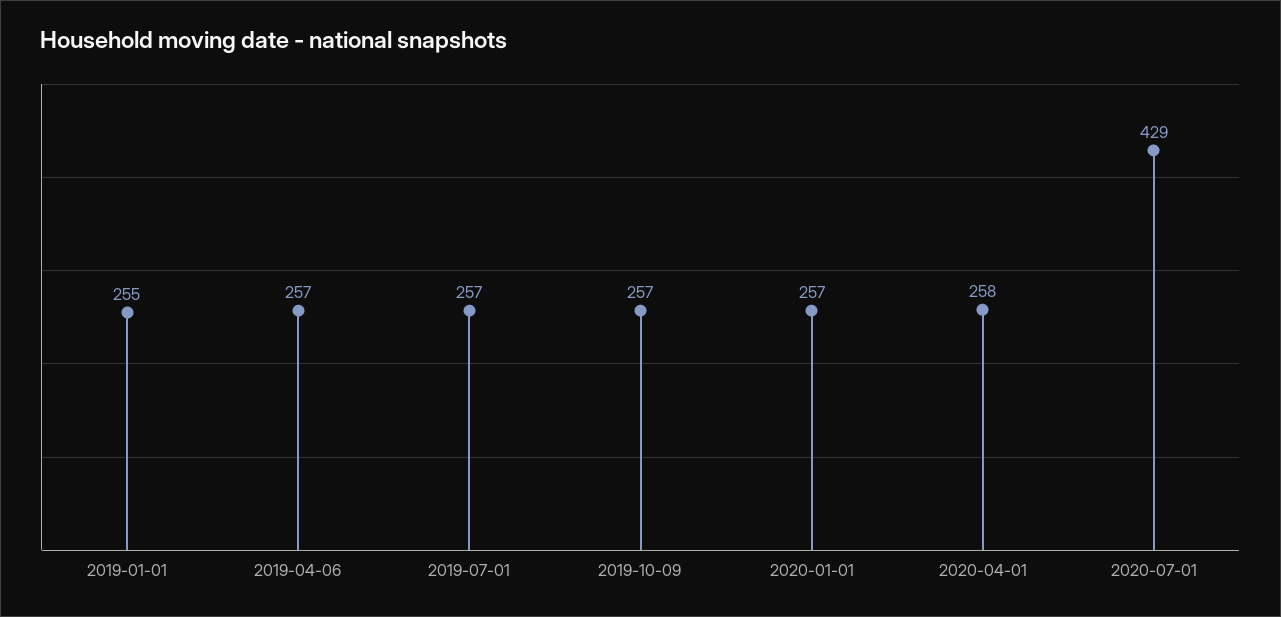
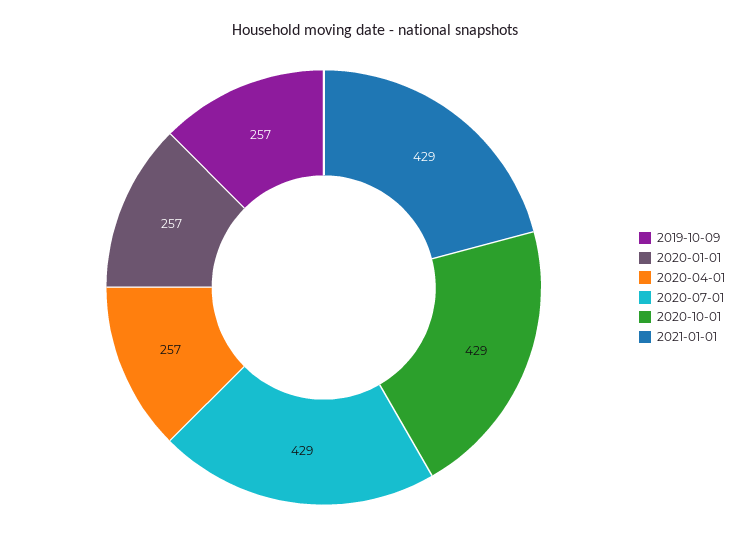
2019-01-01: 255 -> none
2019-04-06: 257 -> none
2019-07-01: 257 -> none
2020-04-01: 258 -> 257
2020-10-01: none -> 429
2021-01-01: none -> 429

